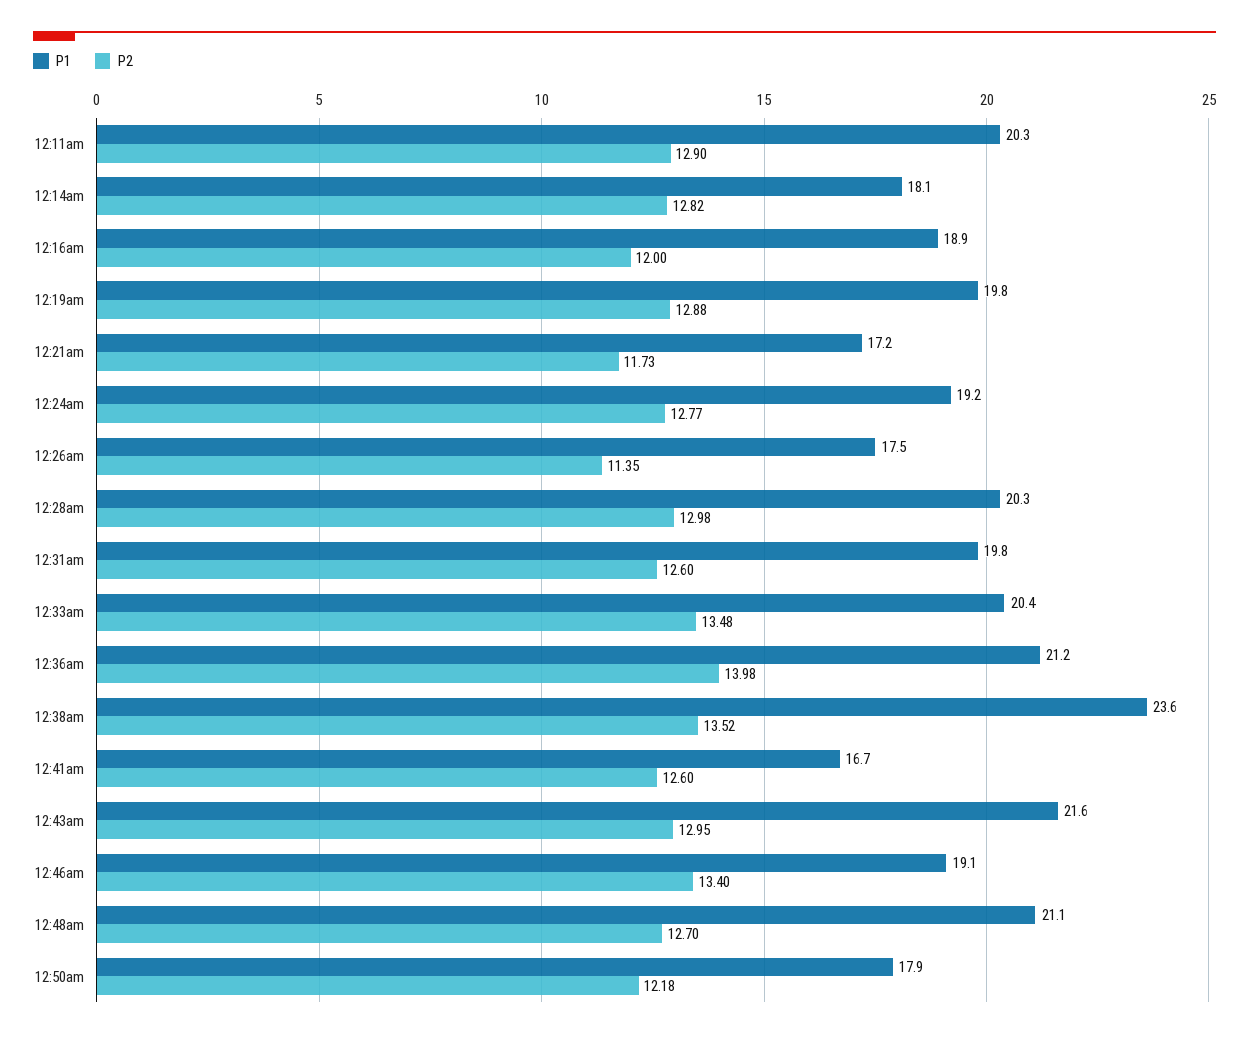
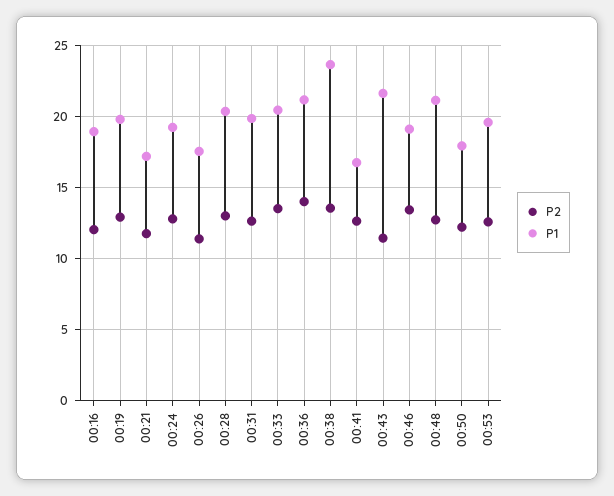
P1, 12:11am: 20.3 -> none
P2, 12:11am: 12.9 -> none
P1, 12:14am: 18.1 -> none
P2, 12:14am: 12.82 -> none
P2, 12:43am: 12.95 -> 11.5
P2, 00:53: none -> 12.5
P1, 00:53: none -> 19.5

